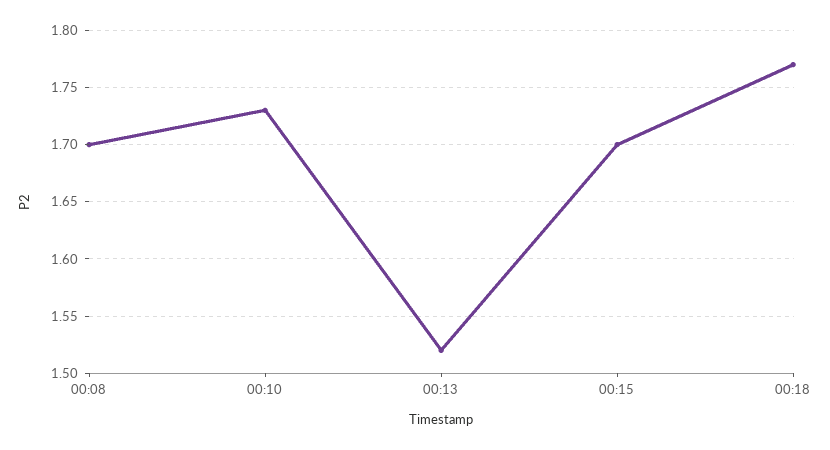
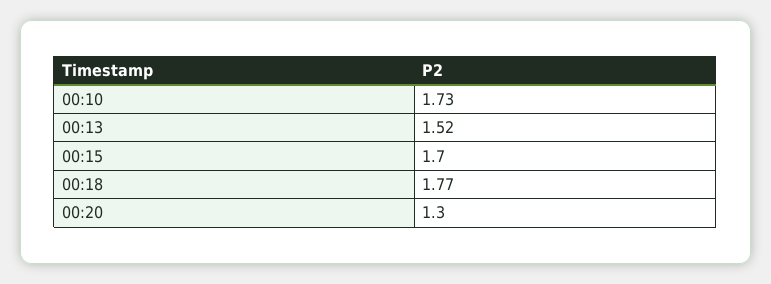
00:08: 1.7 -> none
00:20: none -> 1.3

